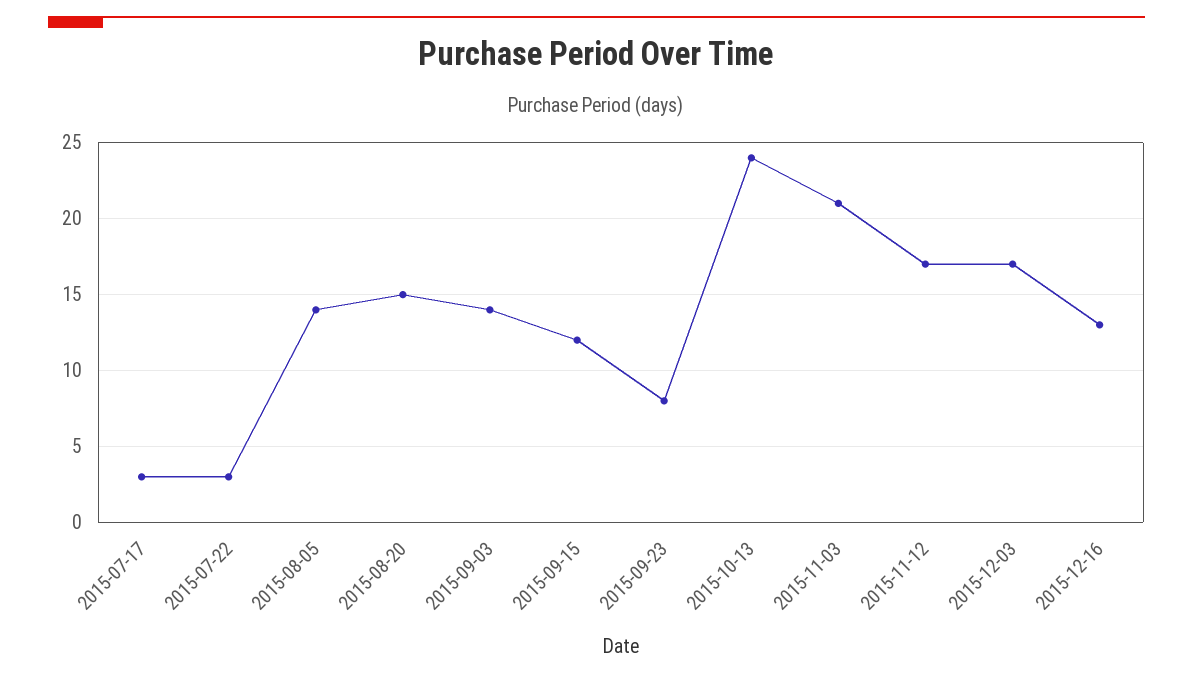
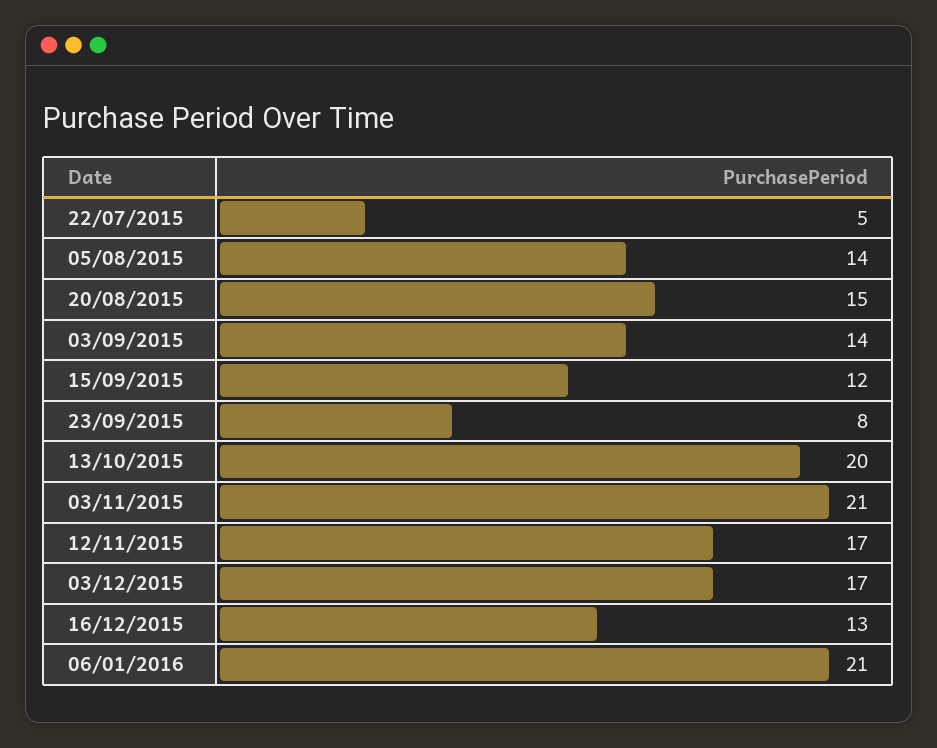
2015-07-17: 3 -> none
2015-07-22: 3 -> 5
2015-10-13: 24 -> 20
06/01/2016: none -> 21

